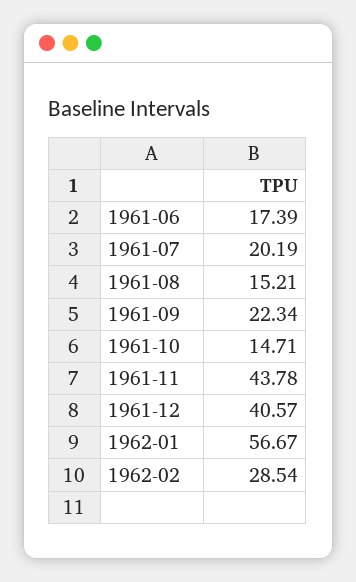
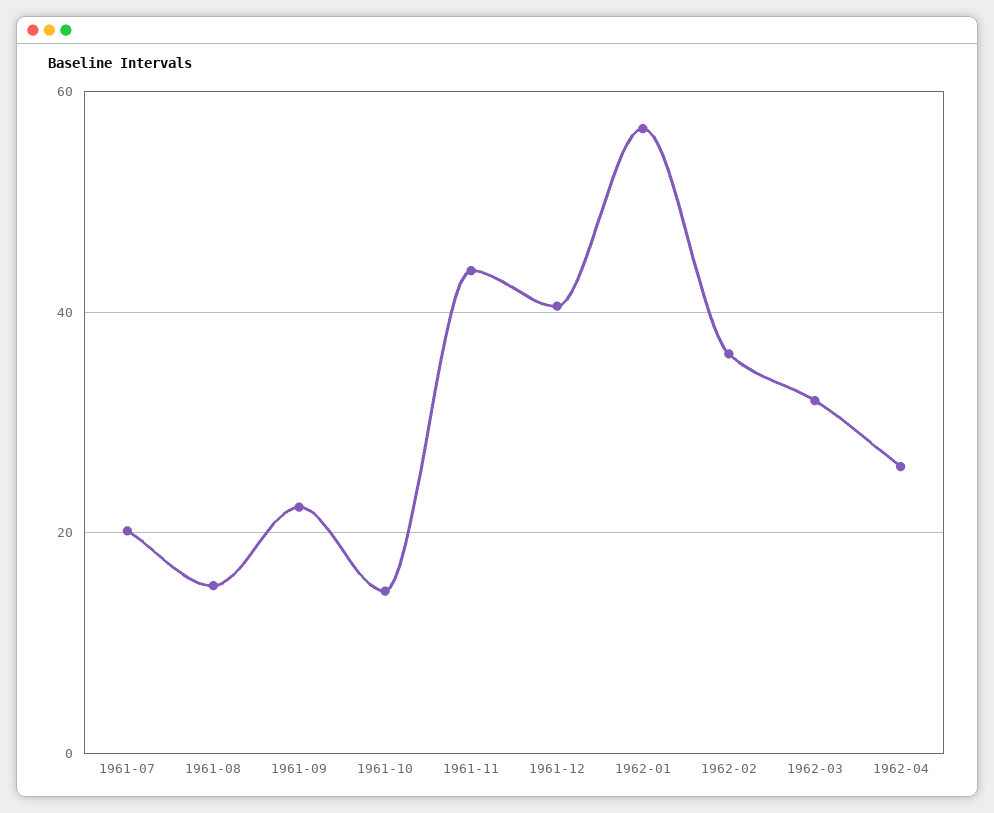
1961-06: 17.39 -> none
1962-02: 28.54 -> 36
1962-03: none -> 32
1962-04: none -> 26

